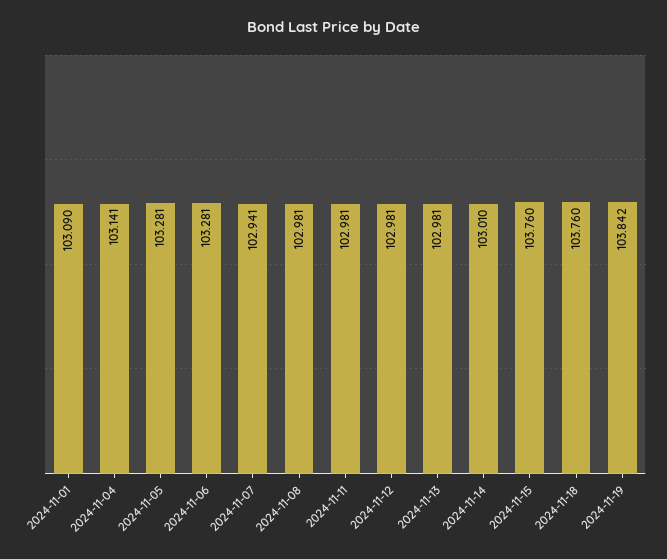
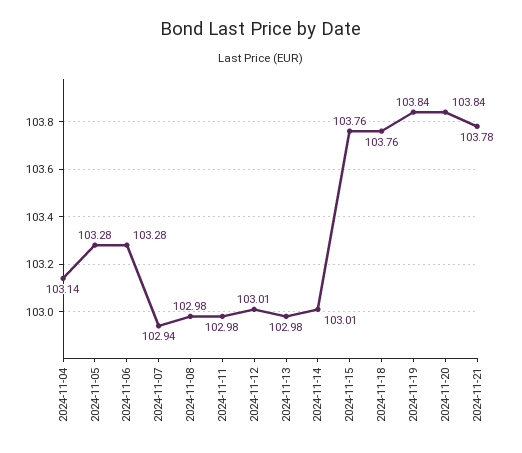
2024-11-01: 103.09 -> none
2024-11-12: 102.981 -> 103.01
2024-11-20: none -> 103.84
2024-11-21: none -> 103.78

